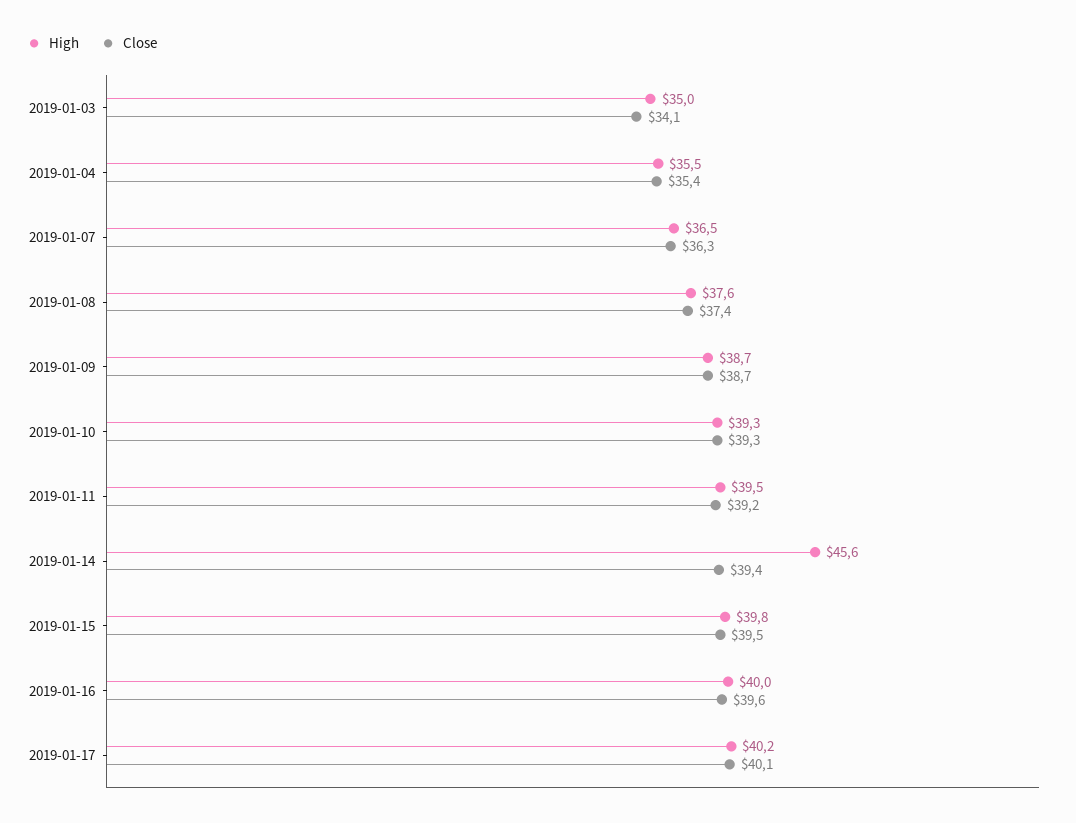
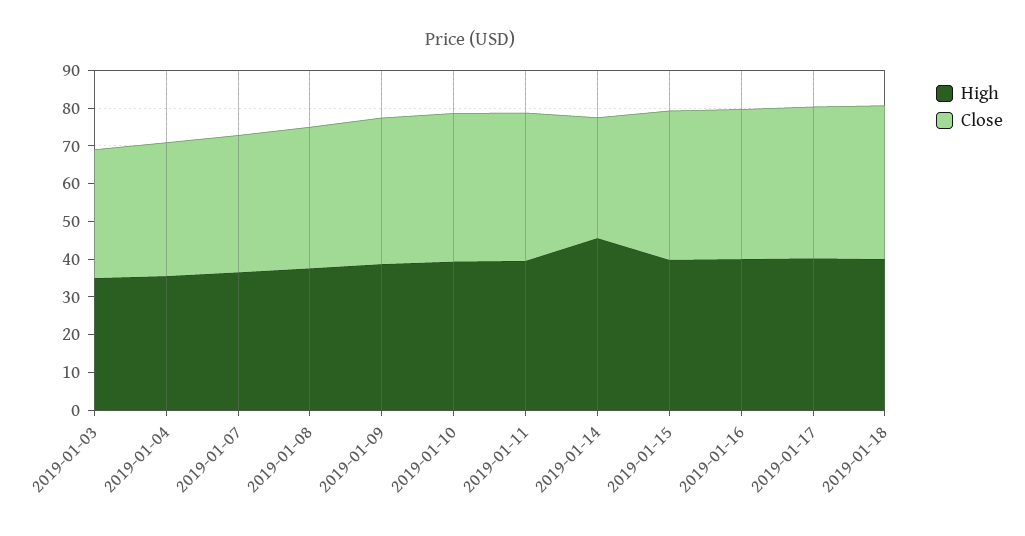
Close, 2019-01-14: 39.4 -> 32.5
High, 2019-01-18: none -> 40
Close, 2019-01-18: none -> 40

